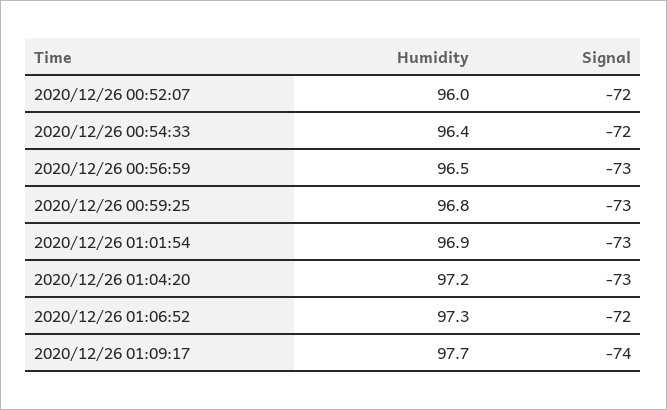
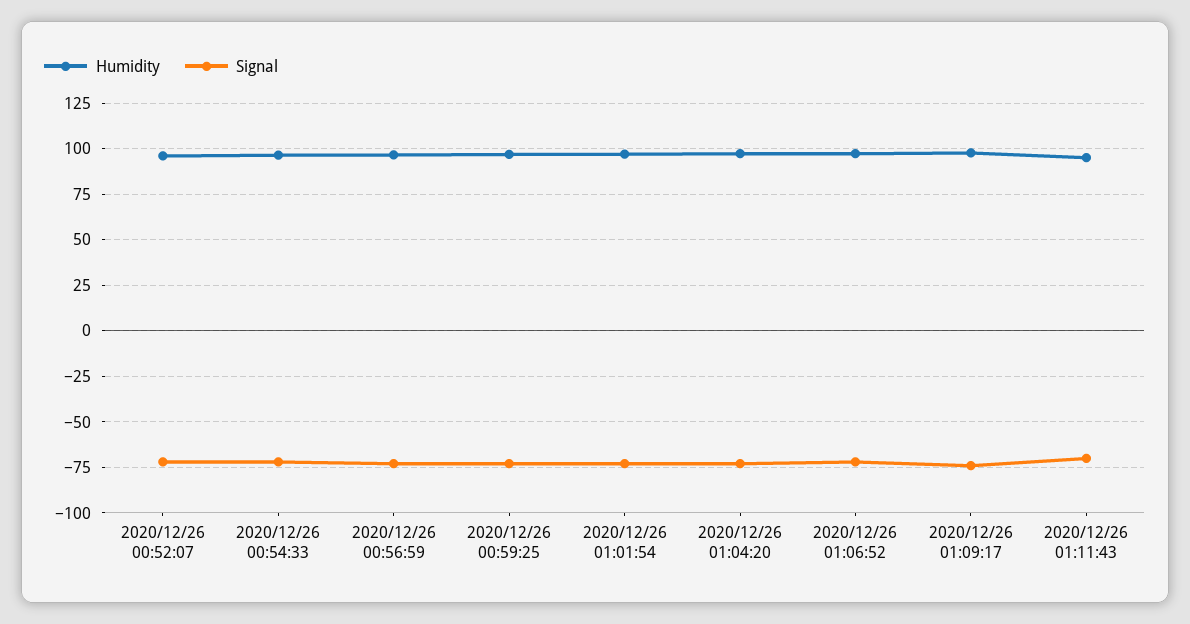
Humidity, 2020/12/26 01:11:43: none -> 95
Signal, 2020/12/26 01:11:43: none -> -70

